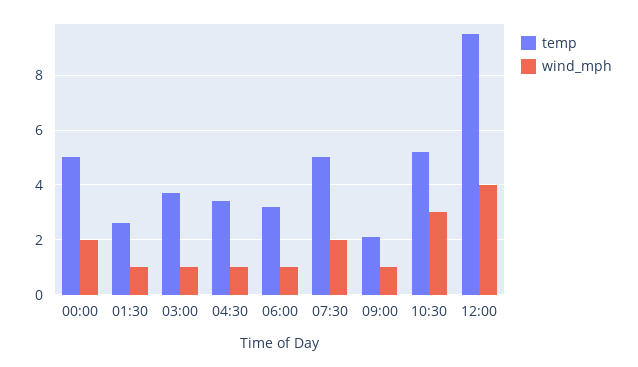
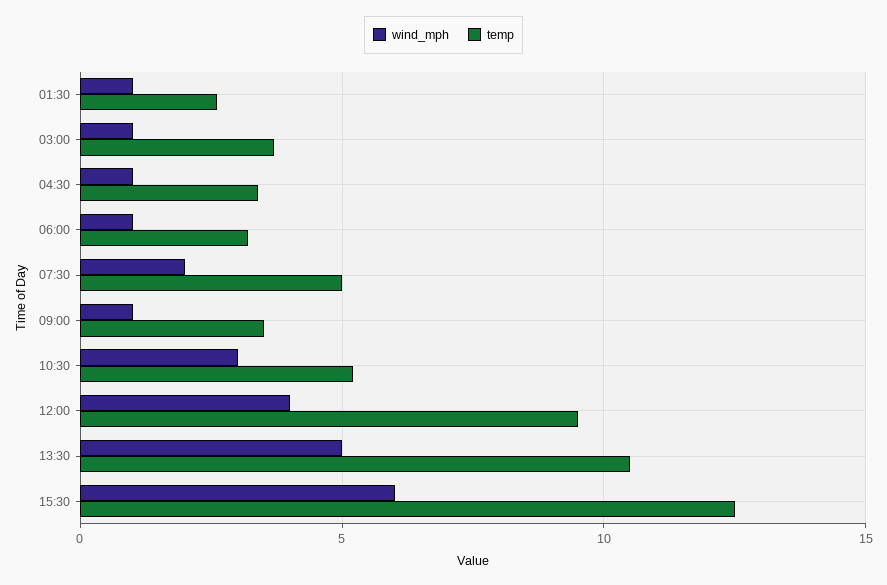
temp, 00:00: 5 -> none
wind_mph, 00:00: 2 -> none
temp, 09:00: 2 -> 3.5
wind_mph, 13:30: none -> 5
temp, 13:30: none -> 10.5
wind_mph, 15:30: none -> 6
temp, 15:30: none -> 12.5

